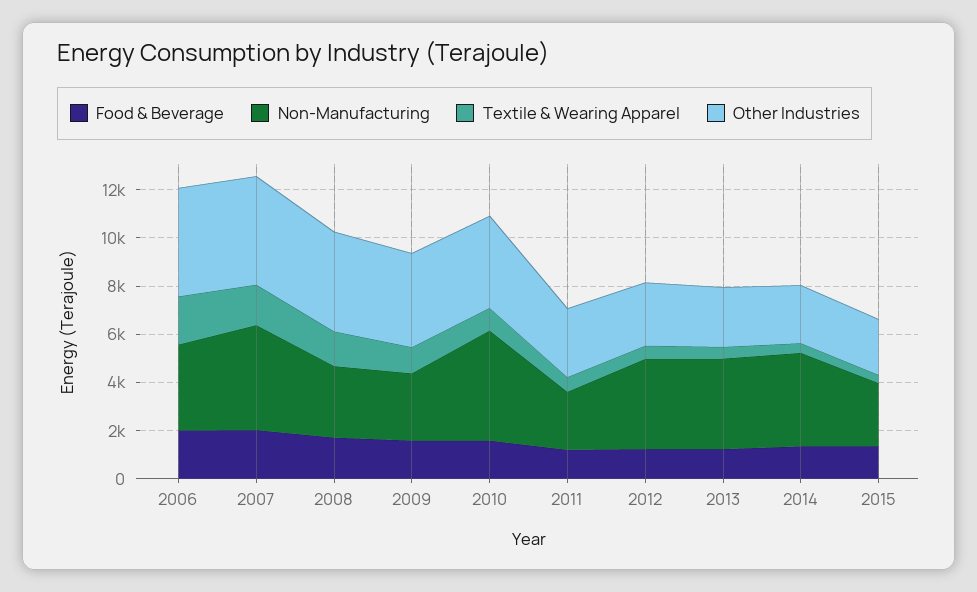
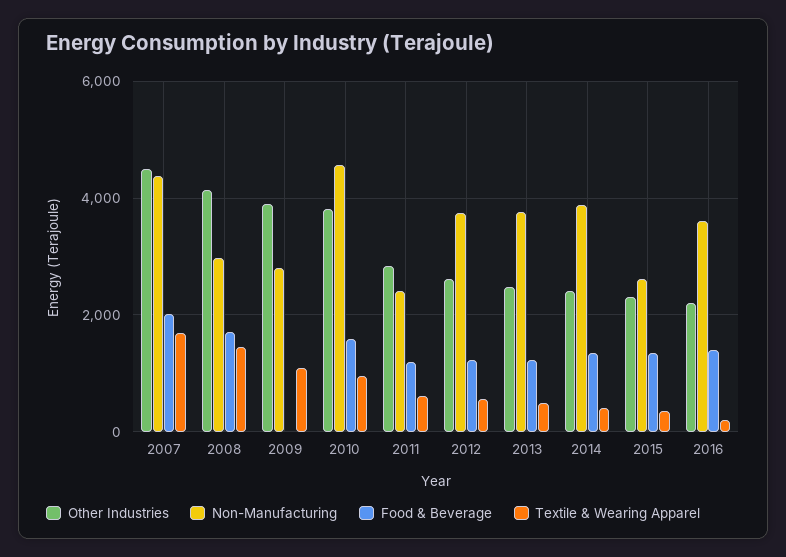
Food & Beverage, 2006: 2000 -> none
Non-Manufacturing, 2006: 3500 -> none
Textile & Wearing Apparel, 2006: 2000 -> none
Other Industries, 2006: 4500 -> none
Food & Beverage, 2009: 1500 -> 0
Other Industries, 2016: none -> 2200
Non-Manufacturing, 2016: none -> 3600
Food & Beverage, 2016: none -> 1400
Textile & Wearing Apparel, 2016: none -> 200

